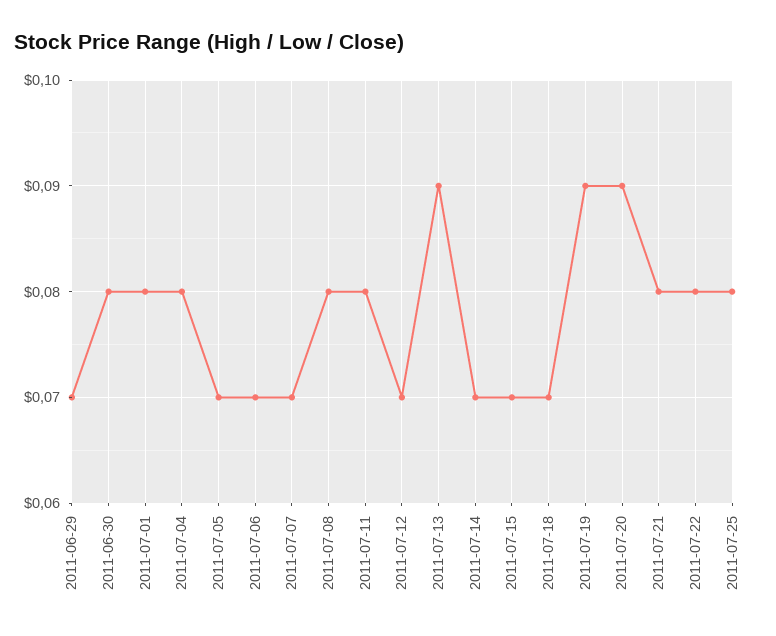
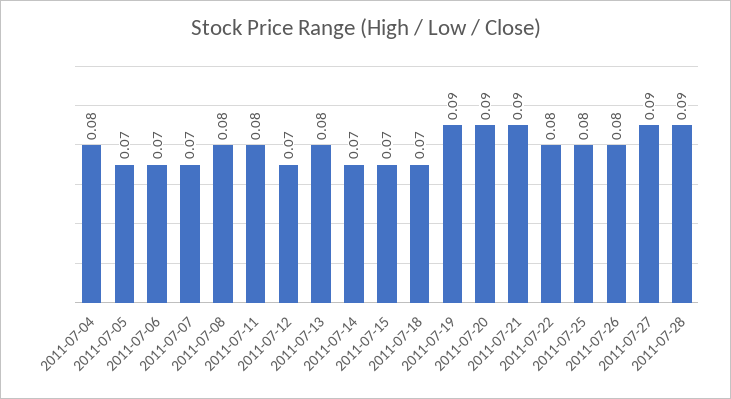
2011-06-29: 0.07 -> none
2011-06-30: 0.08 -> none
2011-07-01: 0.08 -> none
2011-07-13: 0.09 -> 0.08
2011-07-21: 0.08 -> 0.09
2011-07-26: none -> 0.08
2011-07-27: none -> 0.09
2011-07-28: none -> 0.09

